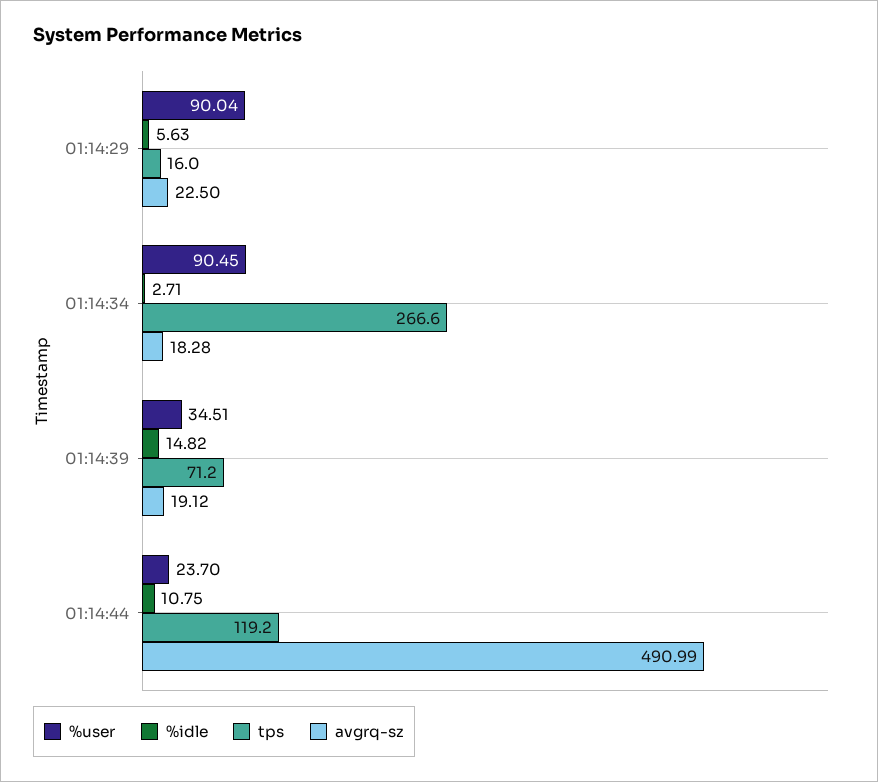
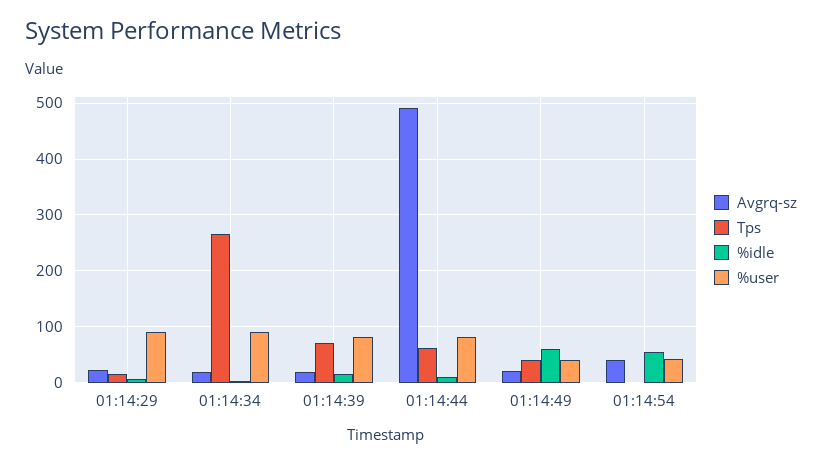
%user, 01:14:39: 34.51 -> 80
%user, 01:14:44: 23.7 -> 80
tps, 01:14:44: 119.2 -> 60
avgrq-sz, 01:14:49: none -> 20
tps, 01:14:49: none -> 40
%idle, 01:14:49: none -> 60
%user, 01:14:49: none -> 40
avgrq-sz, 01:14:54: none -> 40
tps, 01:14:54: none -> 0
%idle, 01:14:54: none -> 60
%user, 01:14:54: none -> 40

